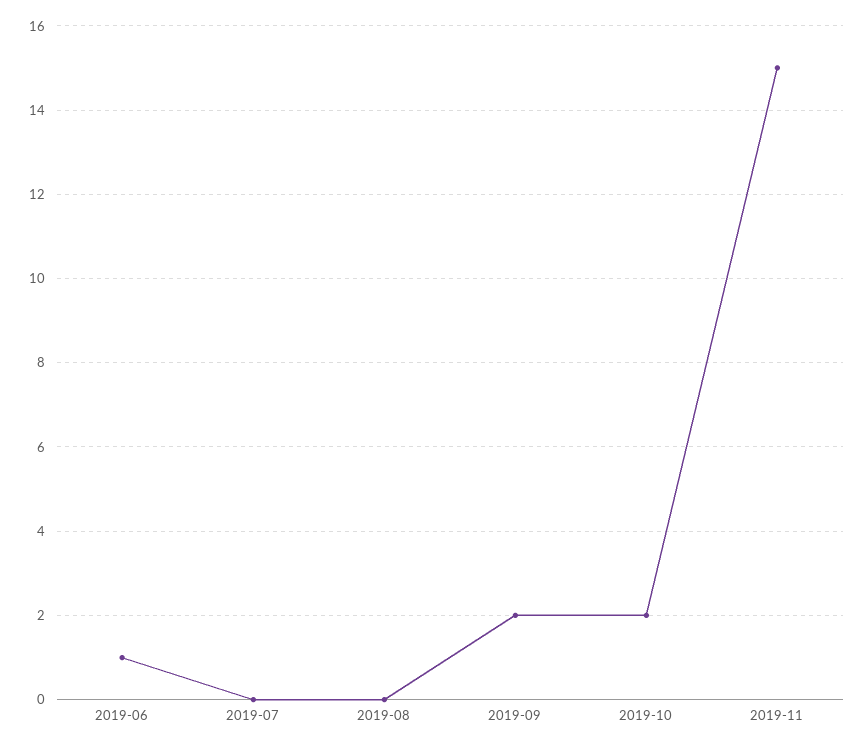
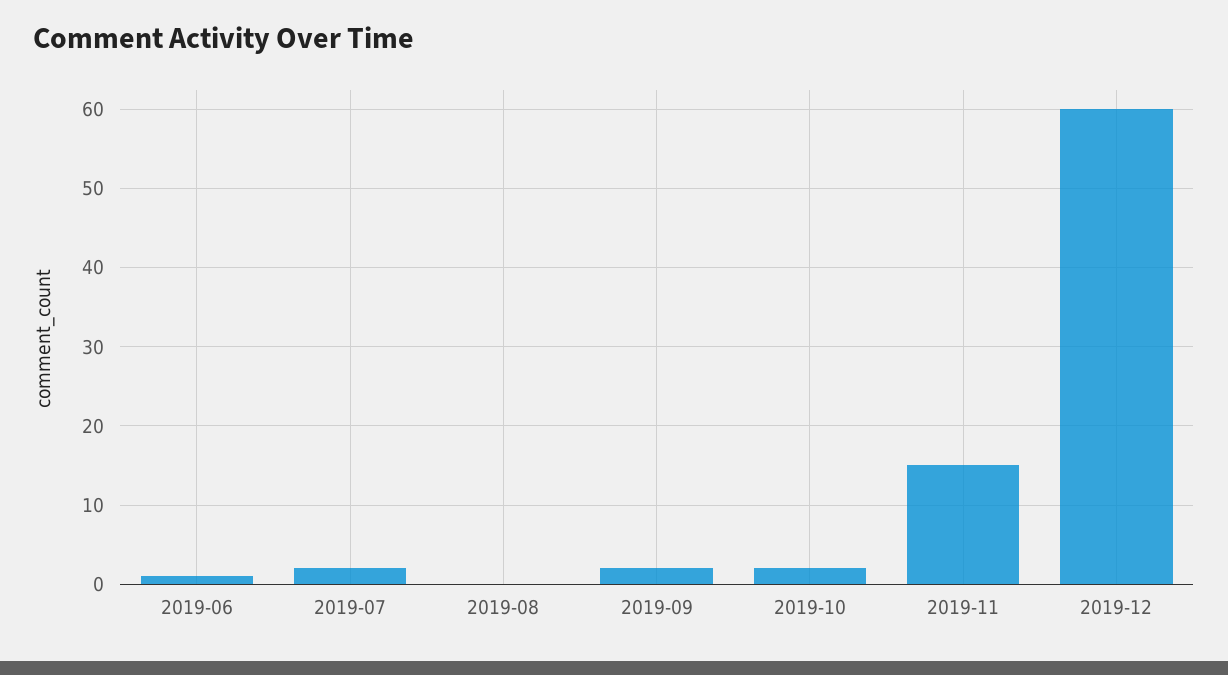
2019-07: 0 -> 2
2019-12: none -> 60

